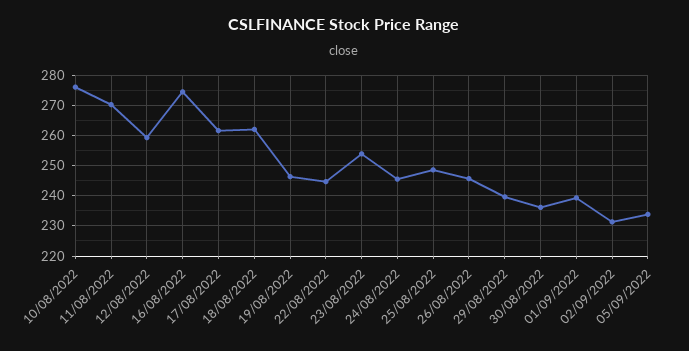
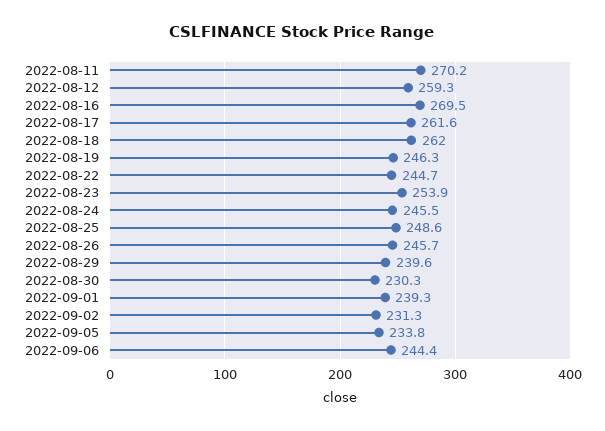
10/08/2022: 276 -> none
16/08/2022: 274 -> 269.5
30/08/2022: 236 -> 230.3
2022-09-06: none -> 244.4

